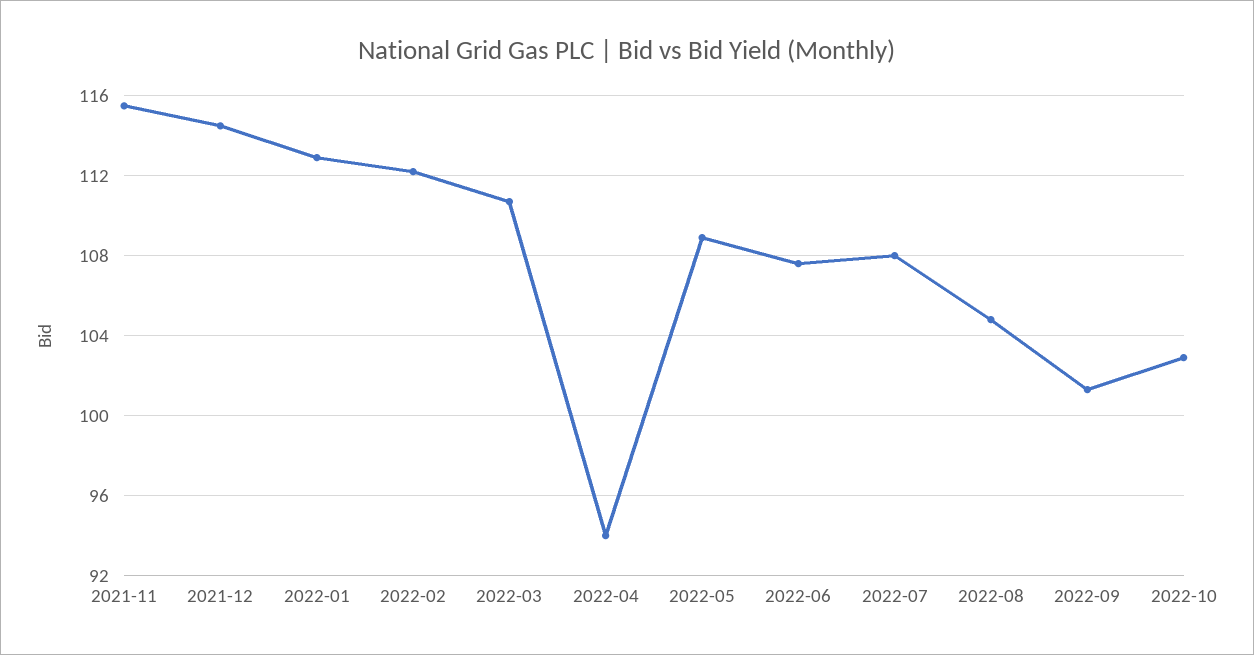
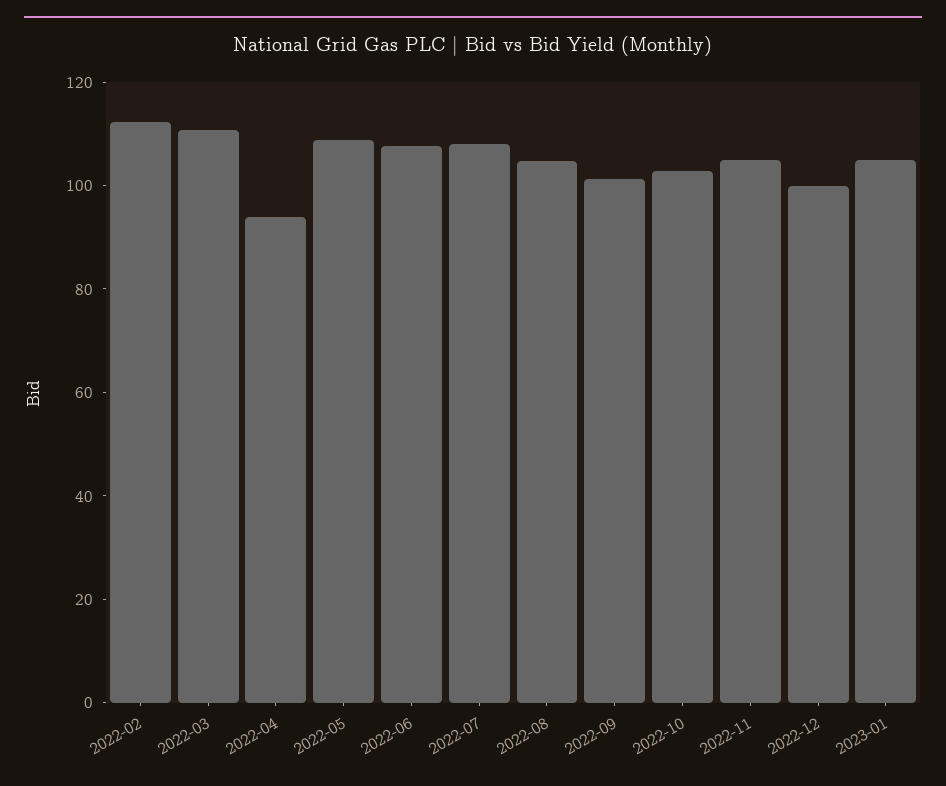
2021-11: 115.5 -> none
2021-12: 114.5 -> none
2022-01: 113 -> none
2022-11: none -> 105
2022-12: none -> 100
2023-01: none -> 105

